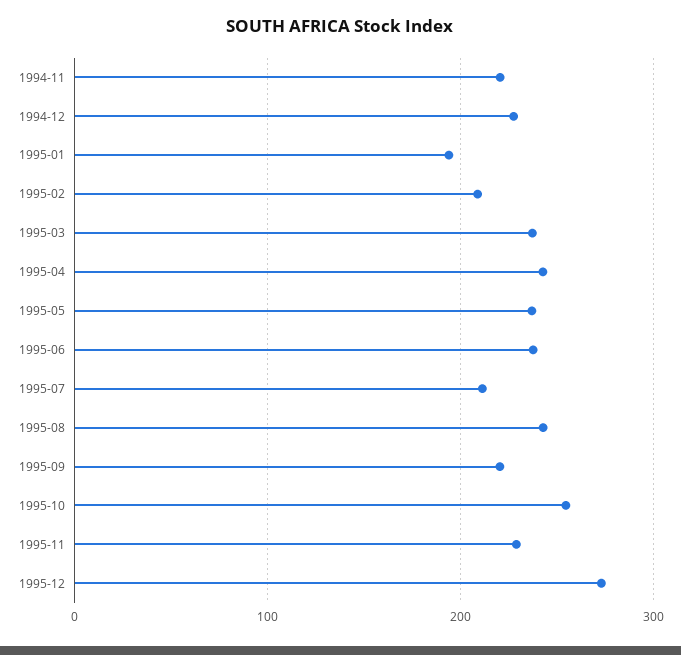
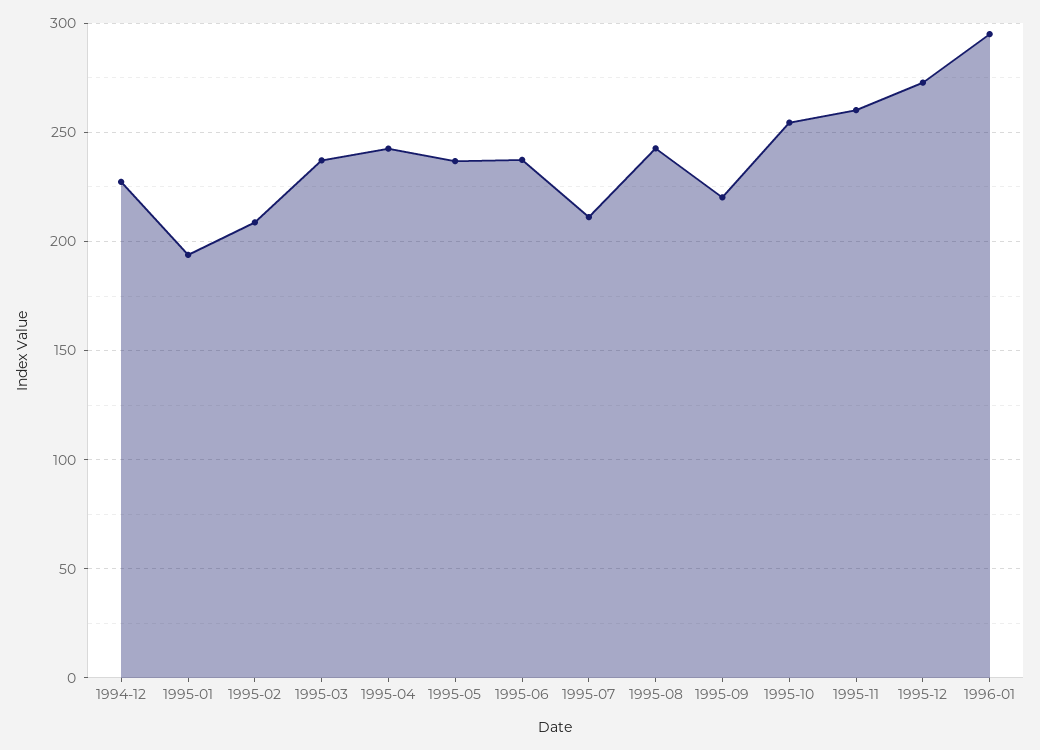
1994-11: 220 -> none
1995-11: 230 -> 260
1996-01: none -> 295

